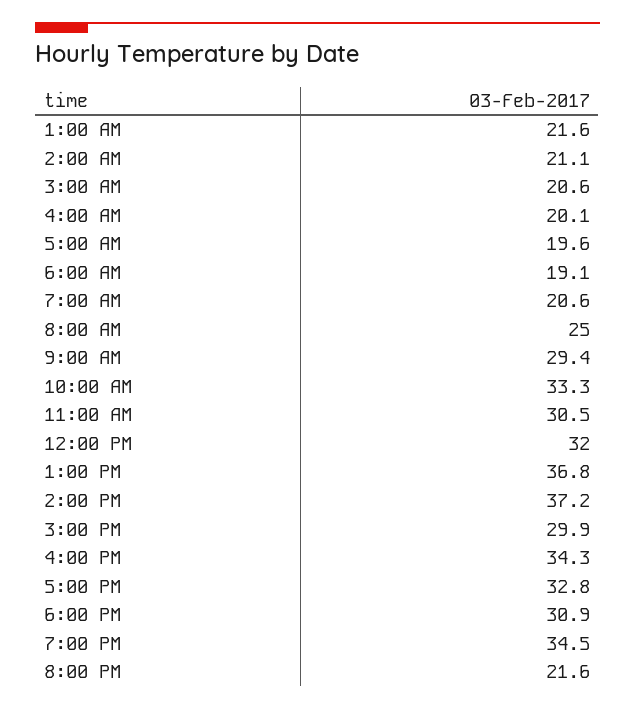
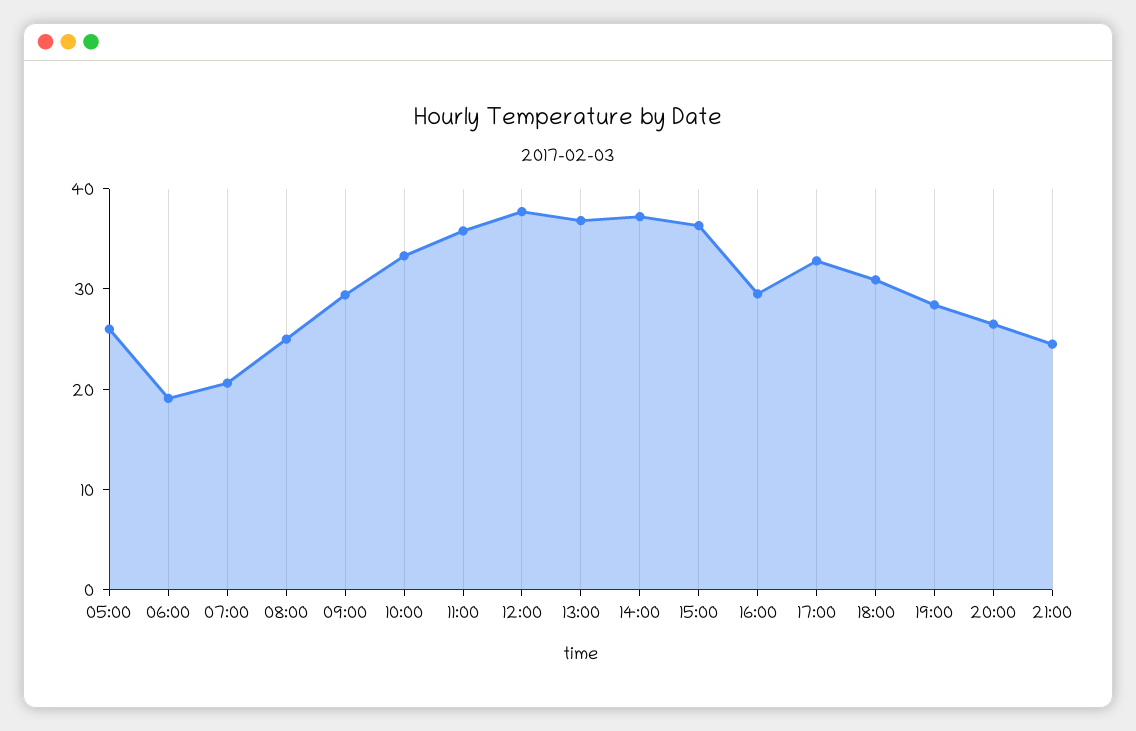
1:00 AM: 21.6 -> none
2:00 AM: 21.1 -> none
3:00 AM: 20.6 -> none
4:00 AM: 20.1 -> none
5:00 AM: 19.6 -> 26
11:00 AM: 30.5 -> 36
12:00 PM: 32 -> 38
3:00 PM: 29.9 -> 36
4:00 PM: 34.3 -> 30
7:00 PM: 34.5 -> 28
8:00 PM: 21.6 -> 26
21:00: none -> 24

